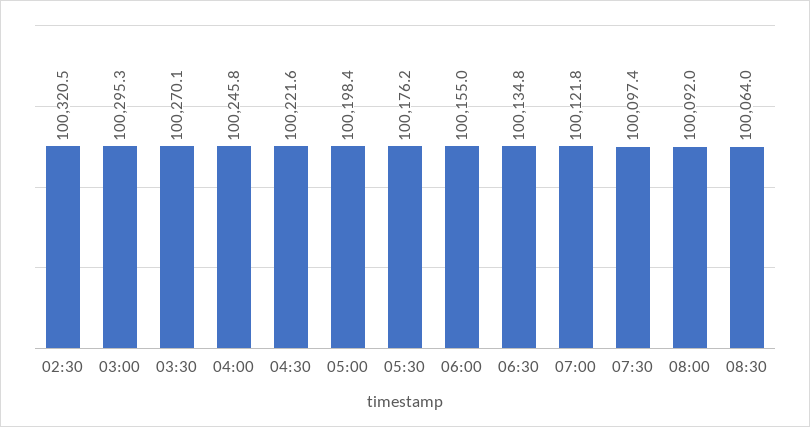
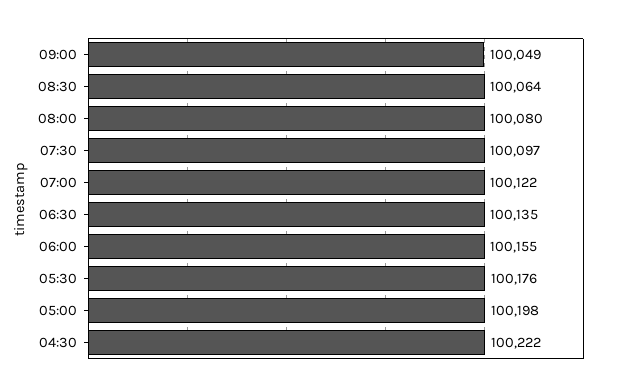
02:30: 100320.5 -> none
03:00: 100295.3 -> none
03:30: 100270.1 -> none
04:00: 100245.8 -> none
08:00: 100092 -> 100080
09:00: none -> 100049

